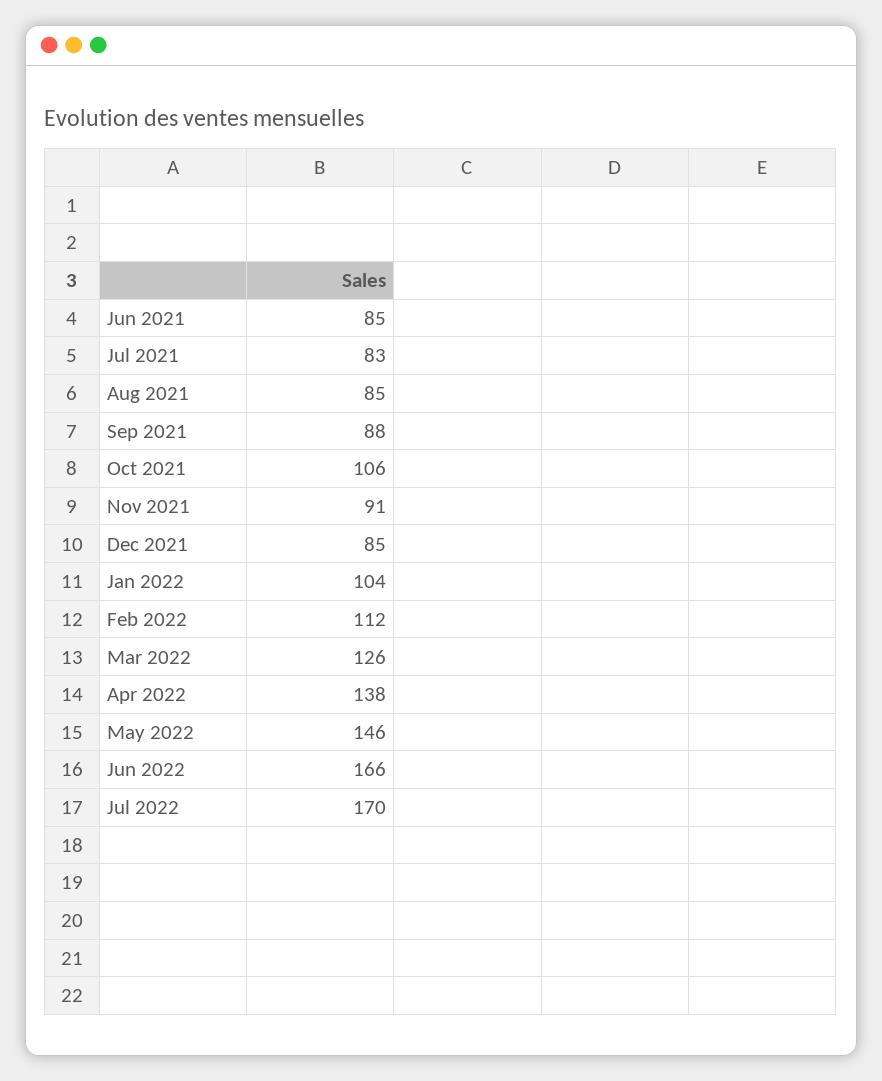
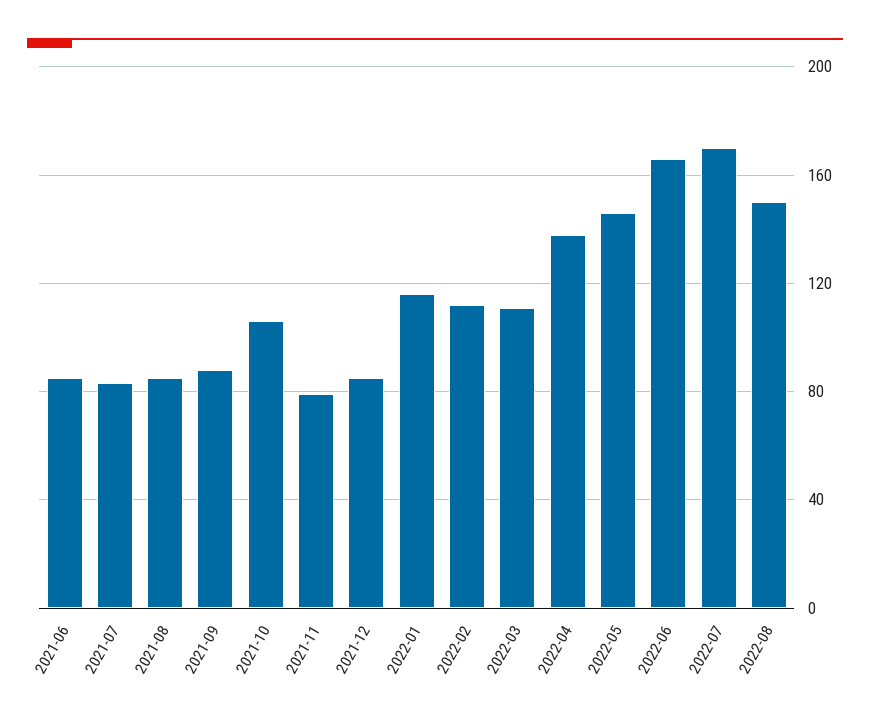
Nov 2021: 91 -> 80
Jan 2022: 104 -> 115
Mar 2022: 126 -> 110
2022-08: none -> 150

